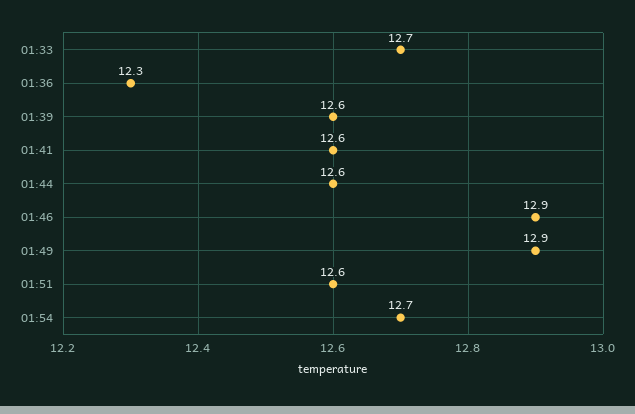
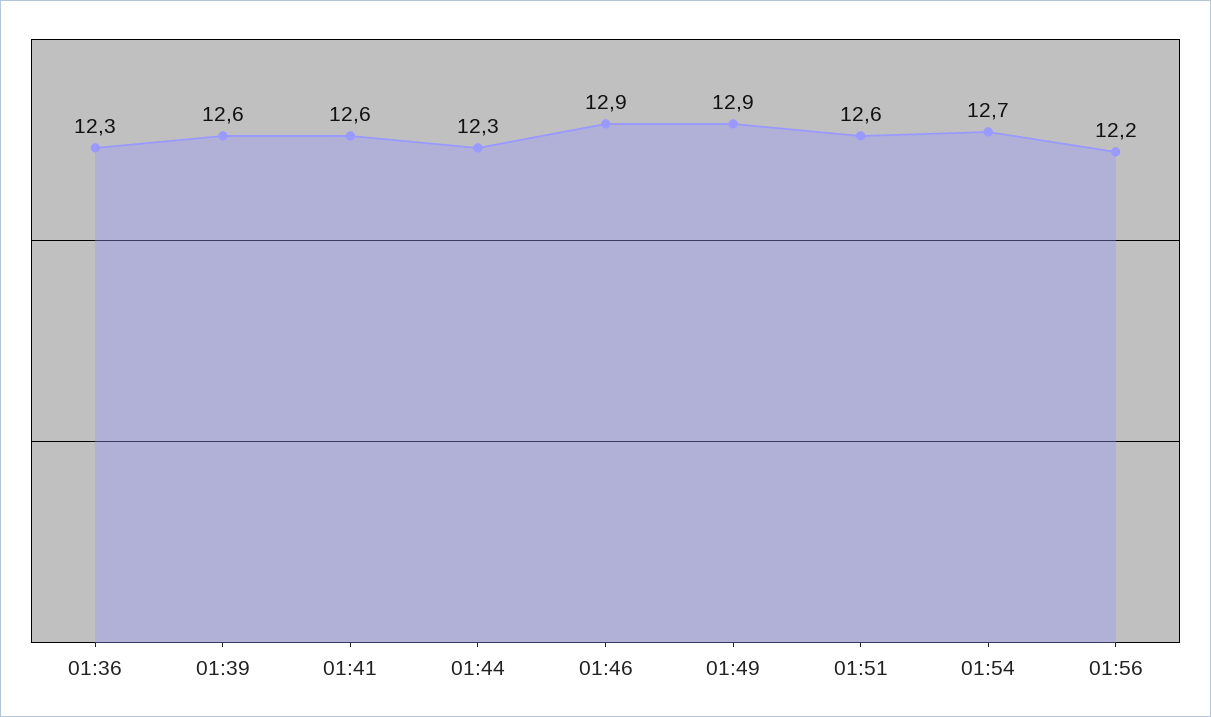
01:33: 12.7 -> none
01:44: 12.6 -> 12.3
01:56: none -> 12.2

